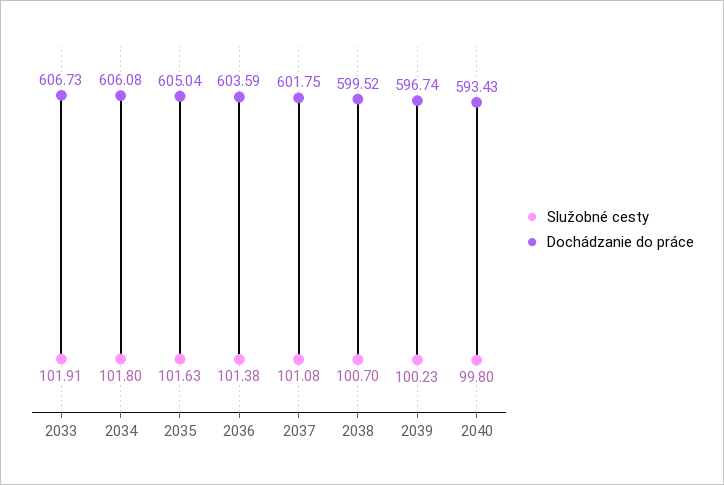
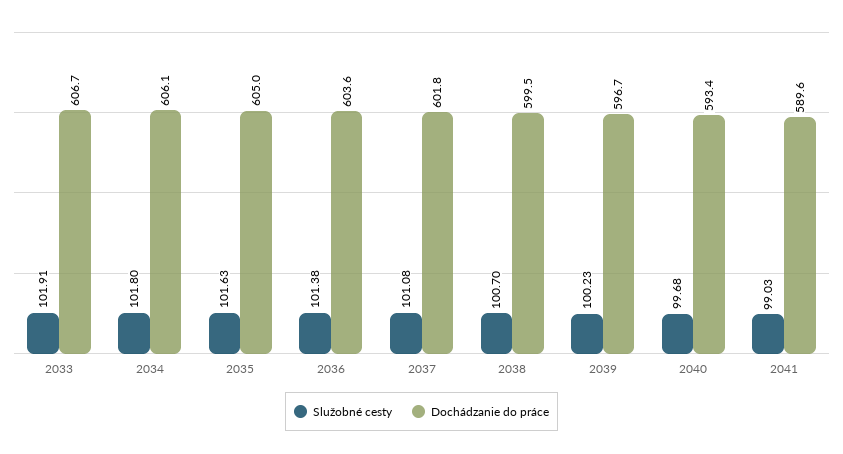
Služobné cesty, 2040: 99.8 -> 99.68
Služobné cesty, 2041: none -> 99.03
Dochádzanie do práce, 2041: none -> 589.6

